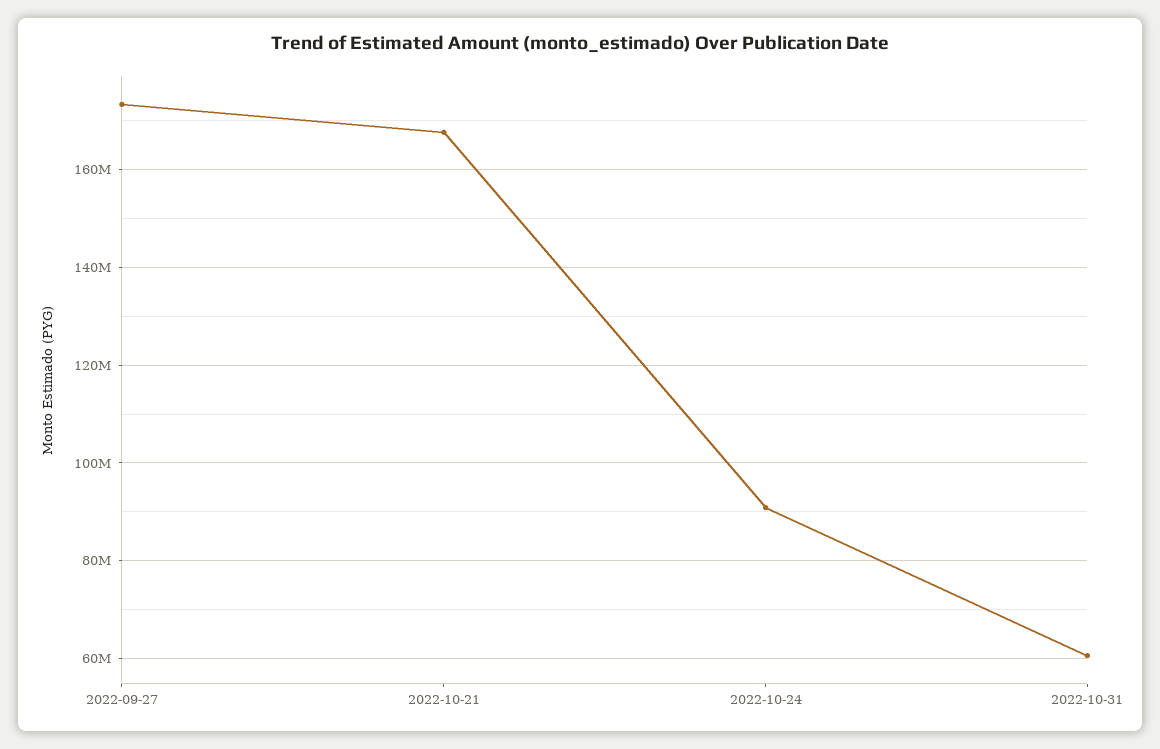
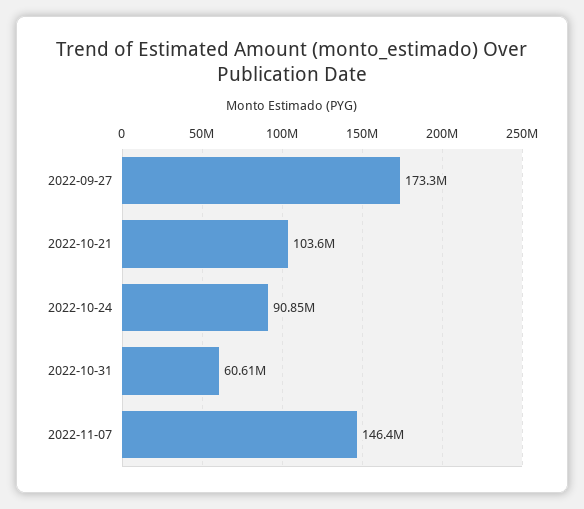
2022-10-21: 168000000 -> 103600000
2022-11-07: none -> 146400000

